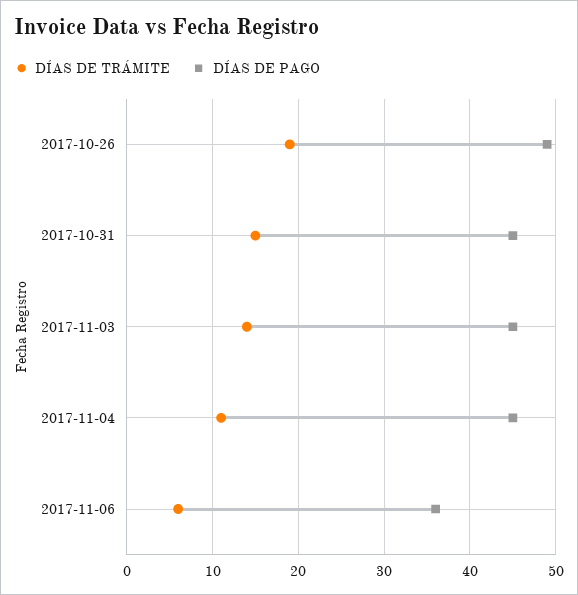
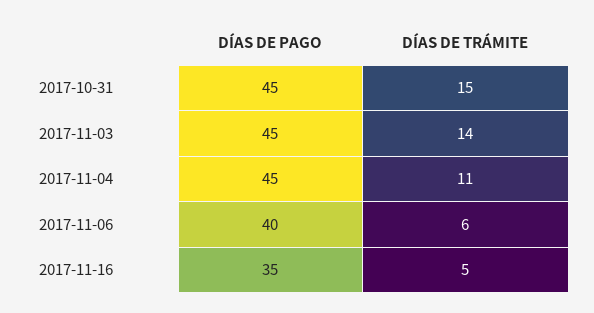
DÍAS DE TRÁMITE, 2017-10-26: 19 -> none
DÍAS DE PAGO, 2017-10-26: 49 -> none
DÍAS DE PAGO, 2017-11-06: 36 -> 40
DÍAS DE PAGO, 2017-11-16: none -> 35
DÍAS DE TRÁMITE, 2017-11-16: none -> 5

